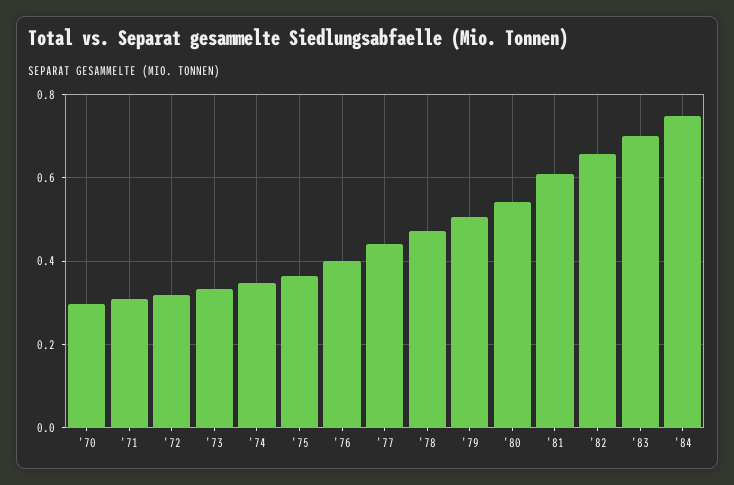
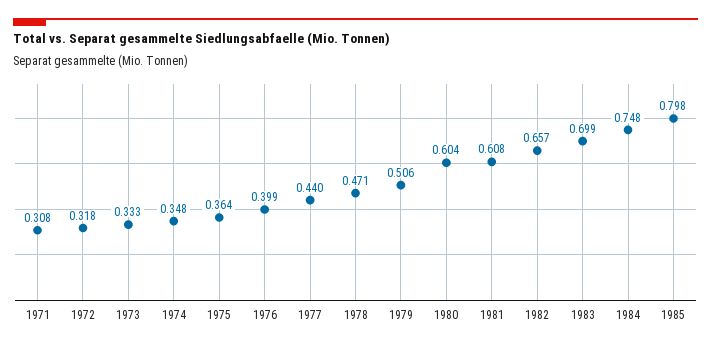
'70: 0.3 -> none
'80: 0.54 -> 0.604
1985: none -> 0.798

